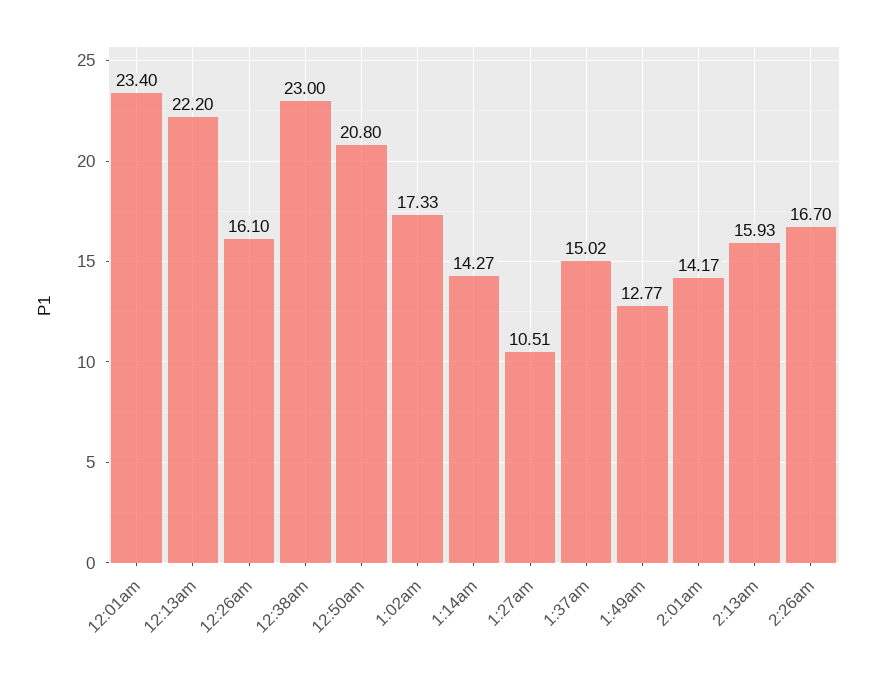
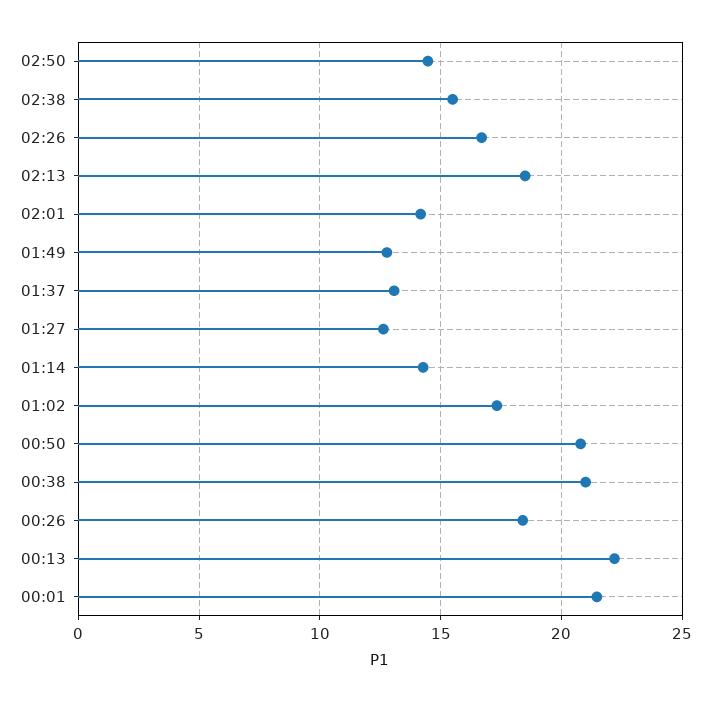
12:01am: 23.4 -> 21.5
12:26am: 16.1 -> 18.5
12:38am: 23 -> 21
1:27am: 10.51 -> 12.5
1:37am: 15.02 -> 13
2:13am: 15.93 -> 18.5
02:50: none -> 14.5
02:38: none -> 15.5

